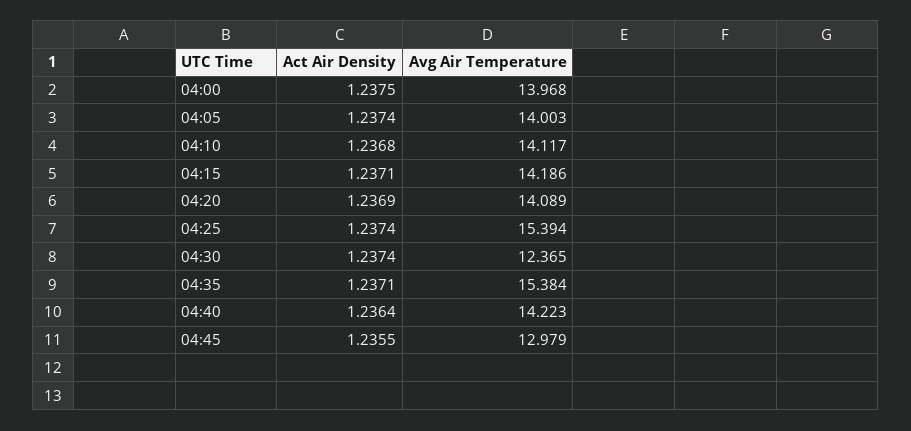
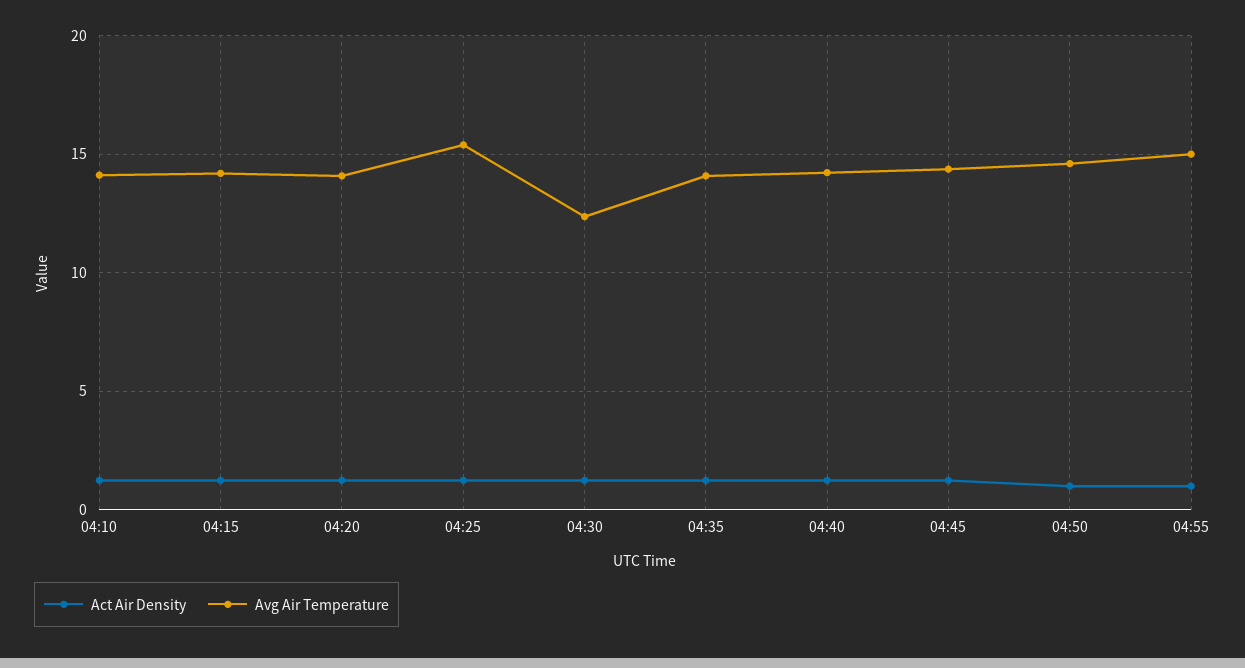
Act Air Density, 04:00: 1.2375 -> none
Avg Air Temperature, 04:00: 13.968 -> none
Act Air Density, 04:05: 1.2374 -> none
Avg Air Temperature, 04:05: 14.003 -> none
Avg Air Temperature, 04:35: 15.384 -> 14
Avg Air Temperature, 04:45: 12.979 -> 14.5
Act Air Density, 04:50: none -> 1
Avg Air Temperature, 04:50: none -> 14.5
Act Air Density, 04:55: none -> 1
Avg Air Temperature, 04:55: none -> 15

